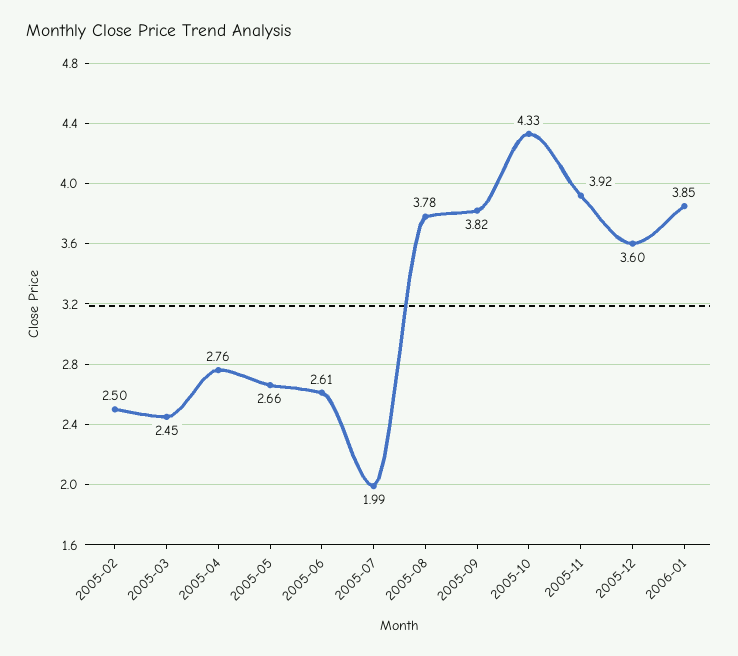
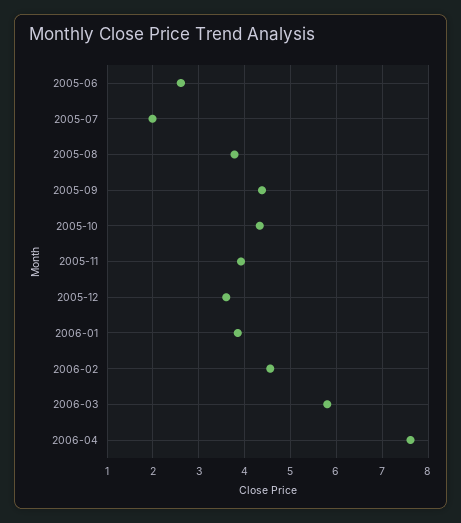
2005-02: 2.5 -> none
2005-03: 2.45 -> none
2005-04: 2.76 -> none
2005-05: 2.66 -> none
2005-09: 3.82 -> 4.4
2006-02: none -> 4.6
2006-03: none -> 5.8
2006-04: none -> 7.6

